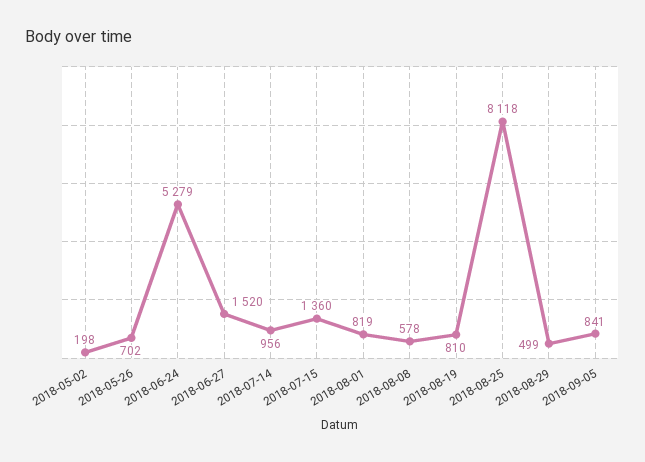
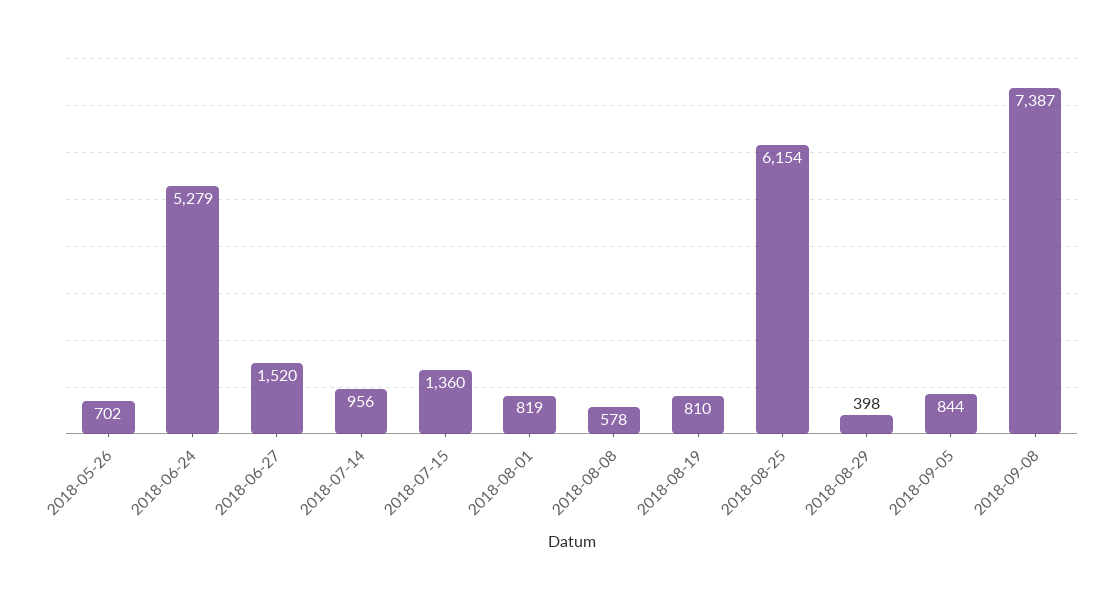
2018-05-02: 198 -> none
2018-08-25: 8118 -> 6154
2018-08-29: 499 -> 398
2018-09-05: 841 -> 844
2018-09-08: none -> 7387

